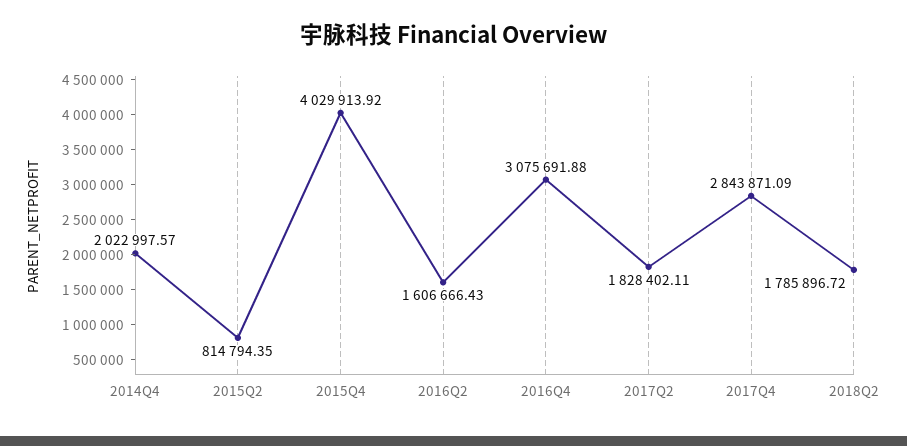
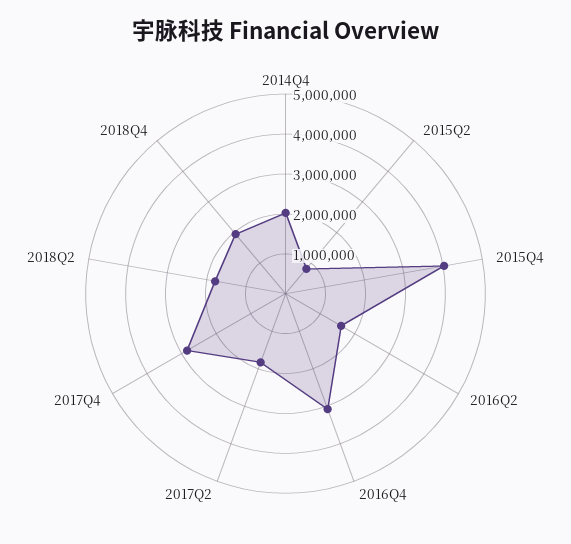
2018Q4: none -> 2000000

